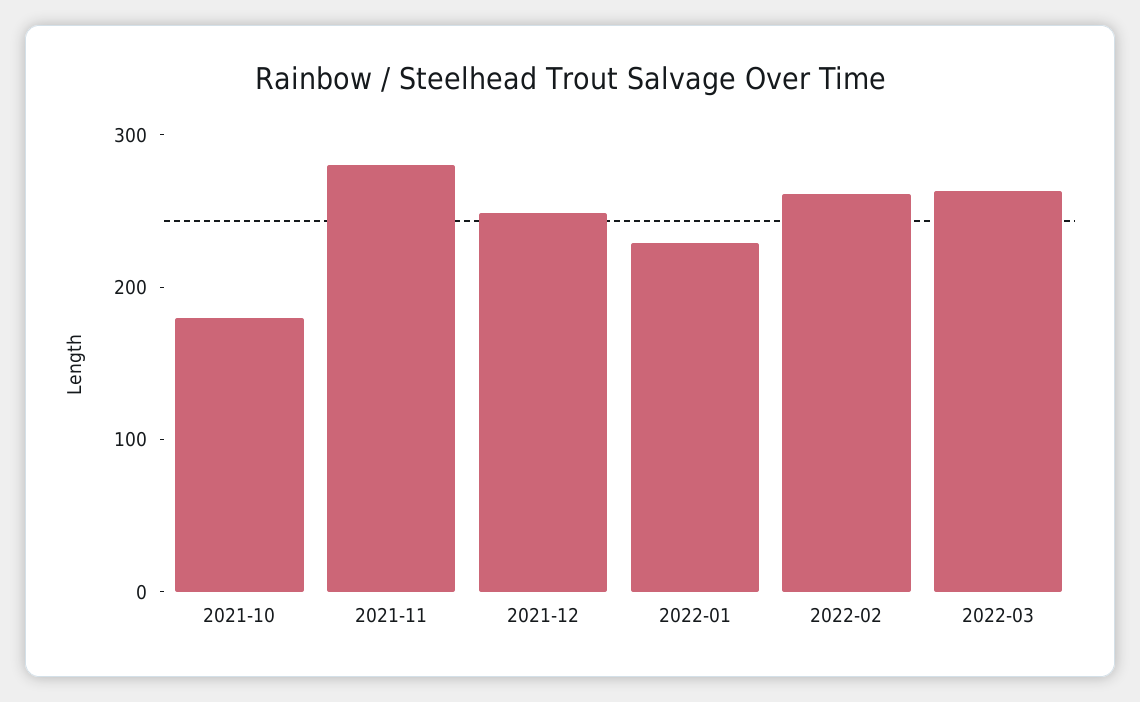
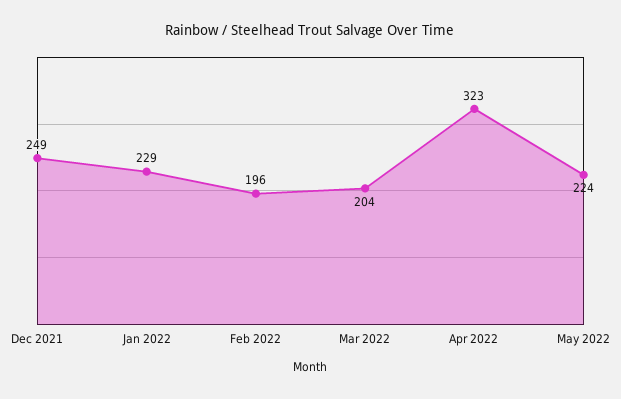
2021-10: 180 -> none
2021-11: 280 -> none
2022-02: 260 -> 196
2022-03: 260 -> 204
Apr 2022: none -> 323
May 2022: none -> 224

